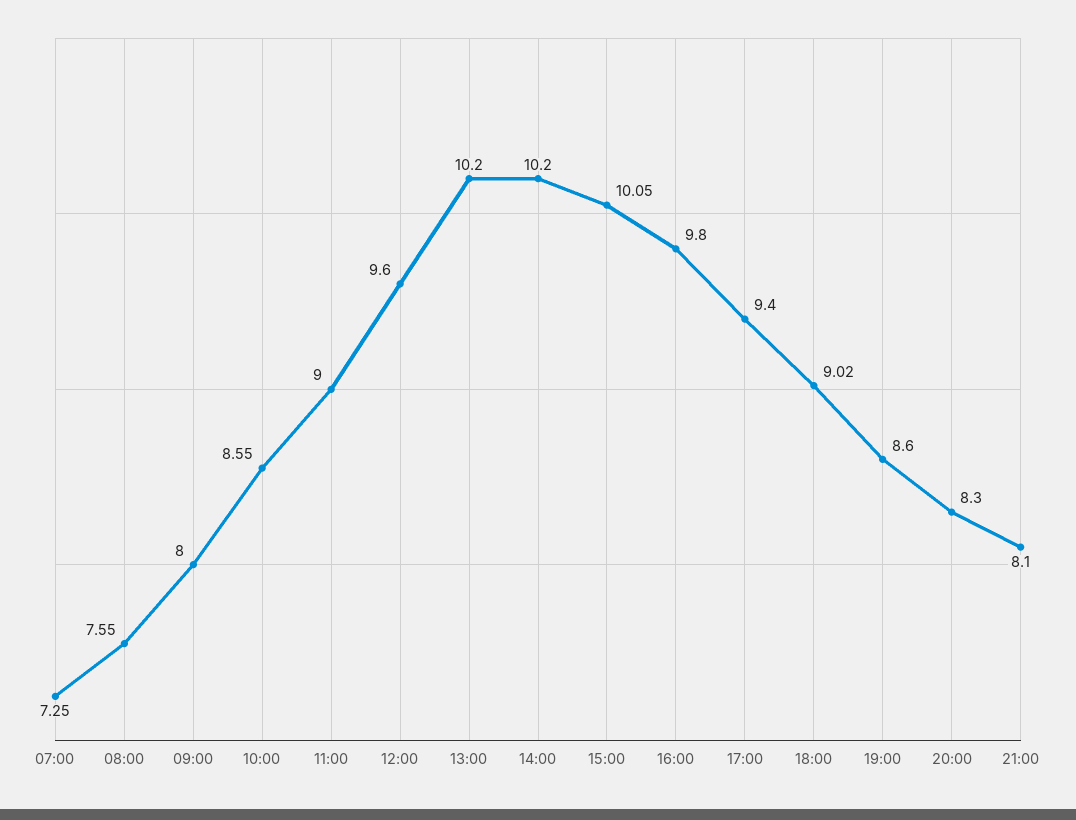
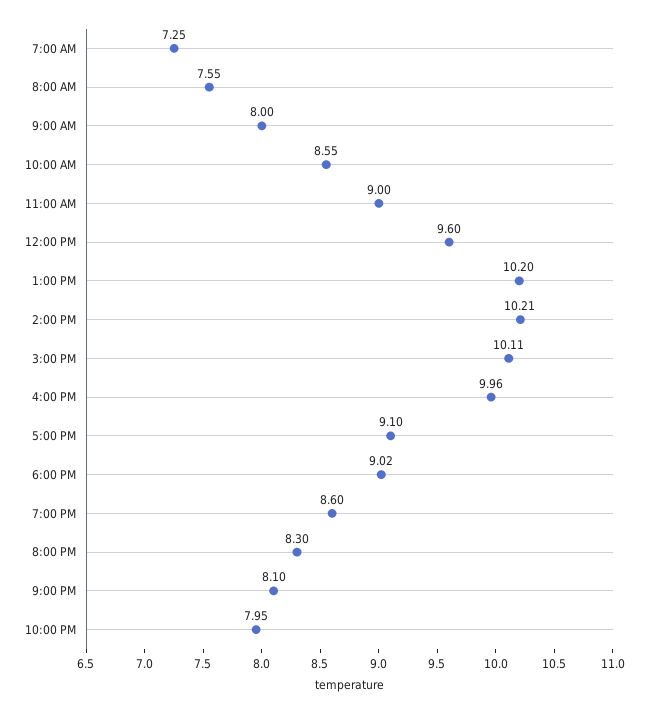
14:00: 10.2 -> 10.21
15:00: 10.05 -> 10.11
16:00: 9.8 -> 9.96
17:00: 9.4 -> 9.1
10:00 PM: none -> 7.95

